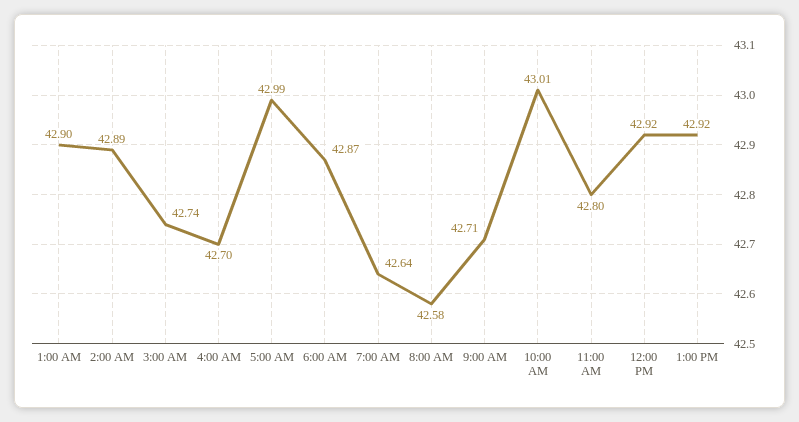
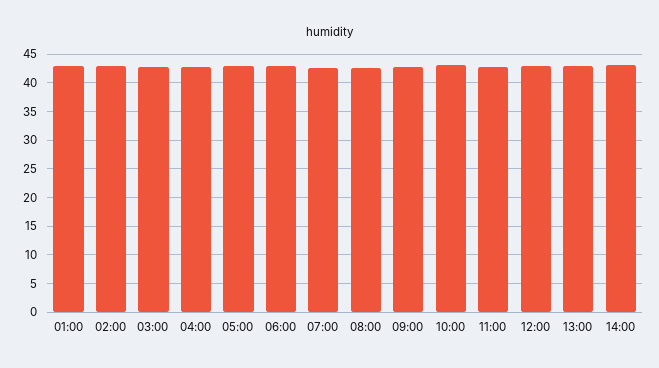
14:00: none -> 42.5

